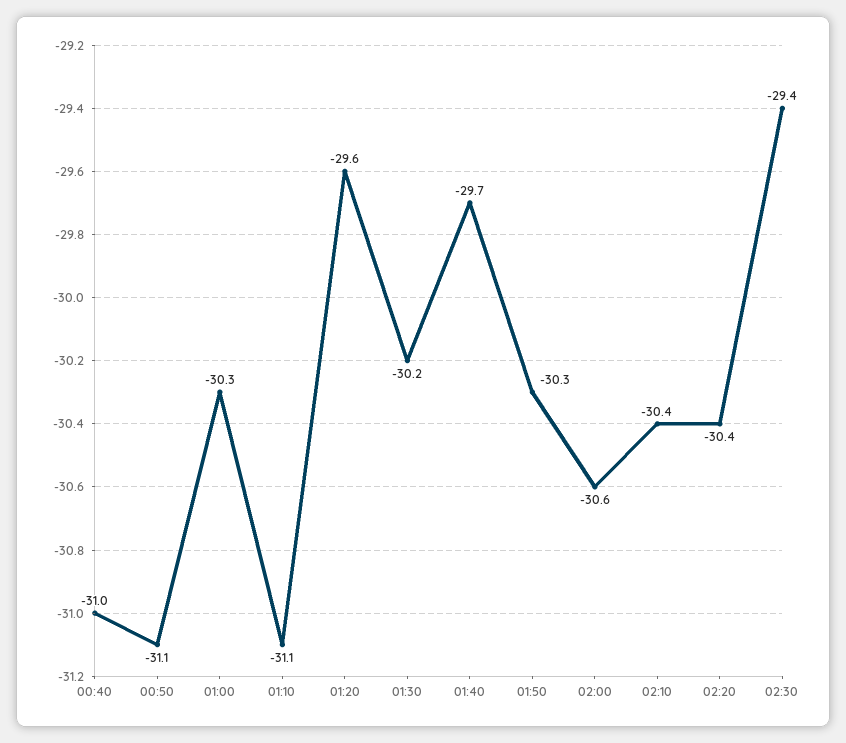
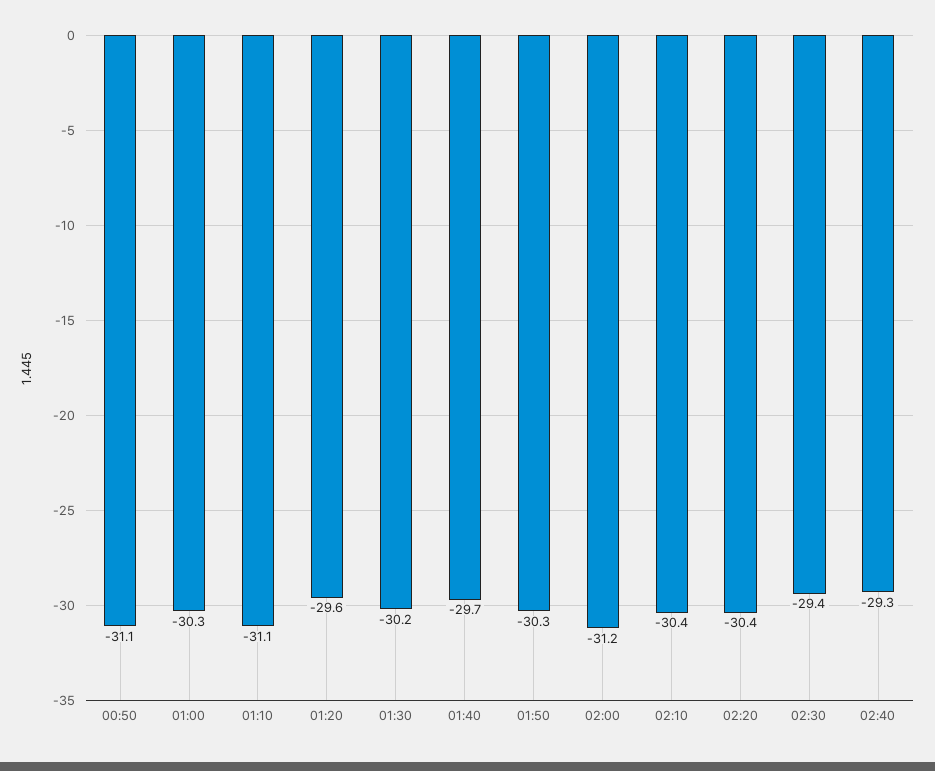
00:40: -31 -> none
02:00: -30.6 -> -31.2
02:40: none -> -29.3

